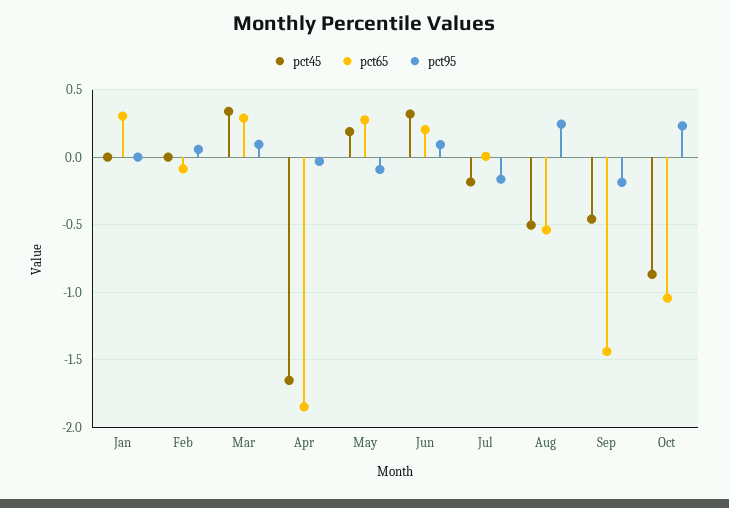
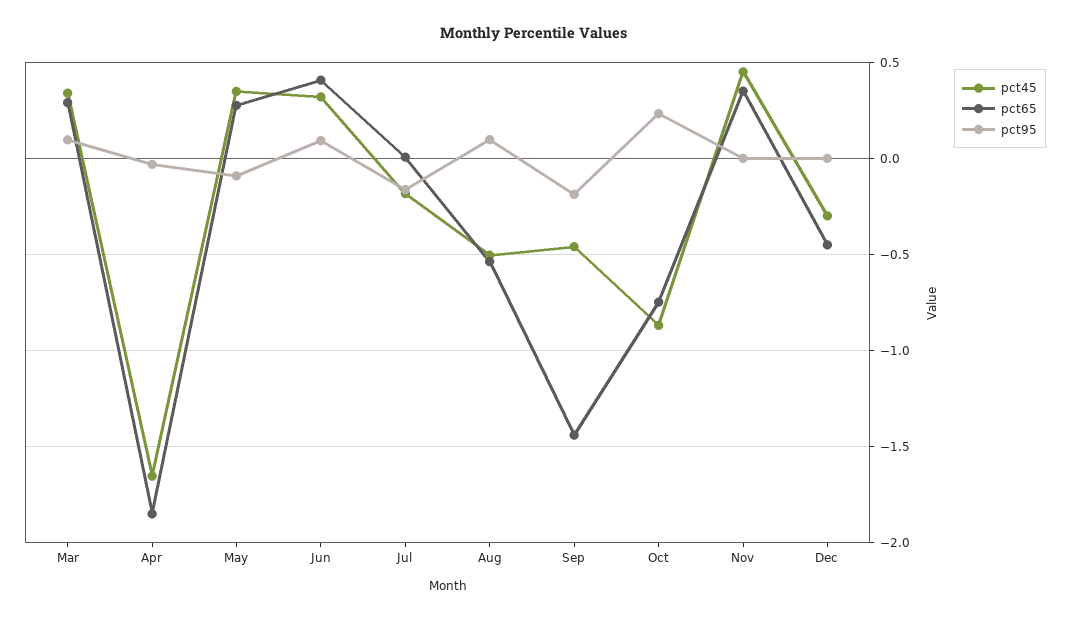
pct45, Jan: 0 -> none
pct65, Jan: 0.3 -> none
pct95, Jan: 0 -> none
pct45, Feb: 0 -> none
pct65, Feb: -0.1 -> none
pct95, Feb: 0.05 -> none
pct45, May: 0.2 -> 0.35
pct65, Jun: 0.2 -> 0.4
pct95, Aug: 0.25 -> 0.1
pct65, Oct: -1.05 -> -0.75
pct45, Nov: none -> 0.45
pct65, Nov: none -> 0.35
pct95, Nov: none -> 0
pct45, Dec: none -> -0.3
pct65, Dec: none -> -0.45
pct95, Dec: none -> 0

